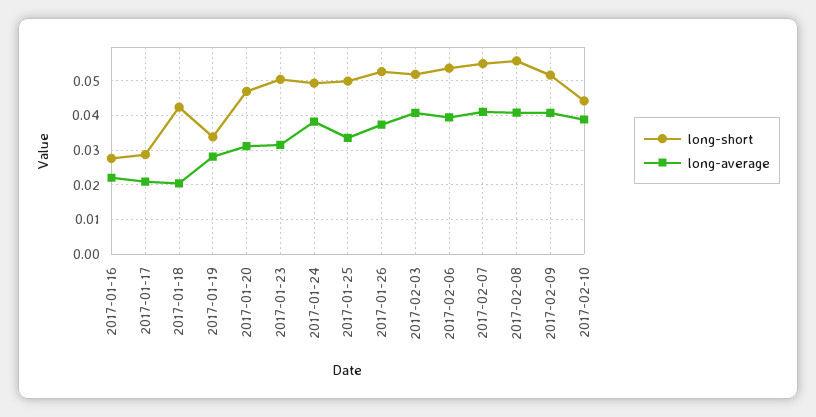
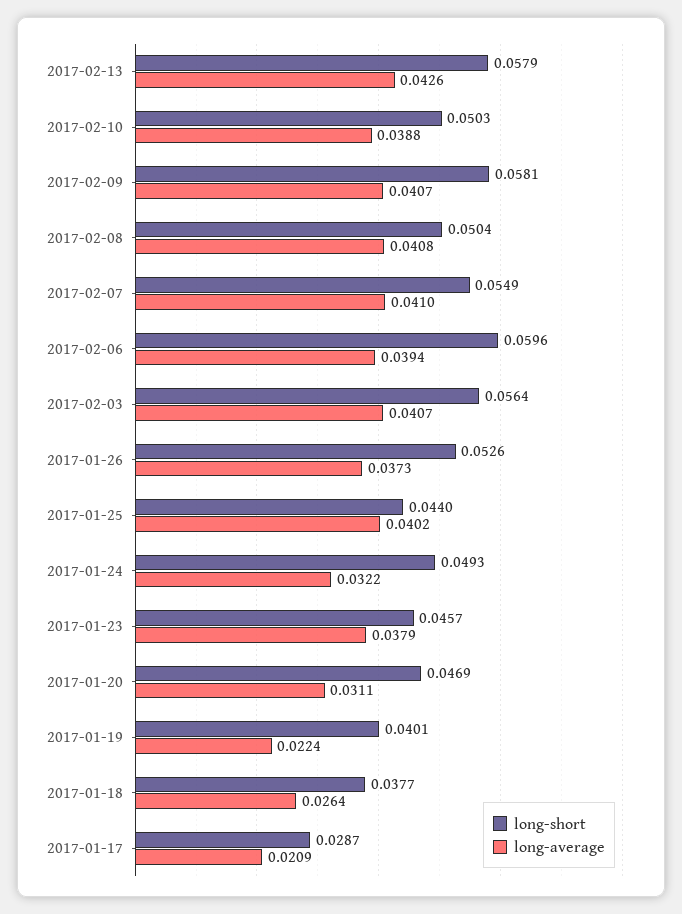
long-short, 2017-01-16: 0.028 -> none
long-average, 2017-01-16: 0.022 -> none
long-short, 2017-01-18: 0.042 -> 0.0377
long-average, 2017-01-18: 0.02 -> 0.0264
long-short, 2017-01-19: 0.034 -> 0.0401
long-average, 2017-01-19: 0.028 -> 0.0224
long-short, 2017-01-23: 0.05 -> 0.0457
long-average, 2017-01-23: 0.032 -> 0.0379
long-average, 2017-01-24: 0.038 -> 0.0322
long-short, 2017-01-25: 0.05 -> 0.044
long-average, 2017-01-25: 0.034 -> 0.0402
long-short, 2017-02-03: 0.052 -> 0.0564
long-short, 2017-02-06: 0.054 -> 0.0596
long-short, 2017-02-08: 0.056 -> 0.0504
long-short, 2017-02-09: 0.052 -> 0.0581
long-short, 2017-02-10: 0.044 -> 0.0503
long-short, 2017-02-13: none -> 0.0579
long-average, 2017-02-13: none -> 0.0426

